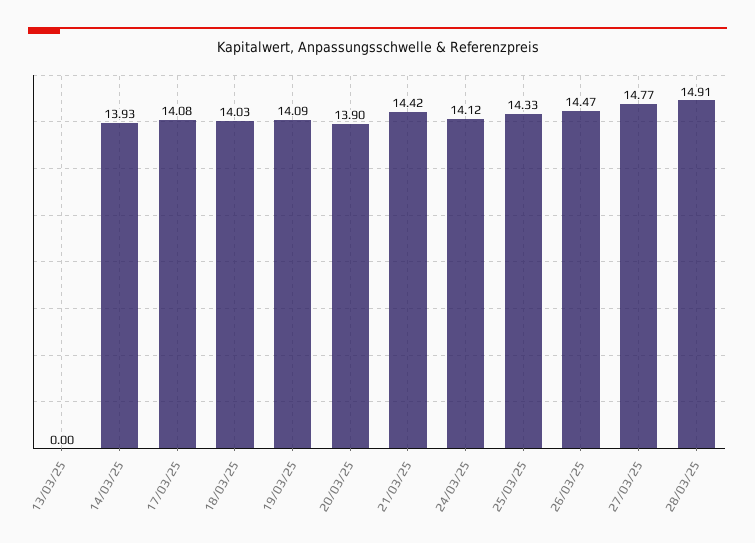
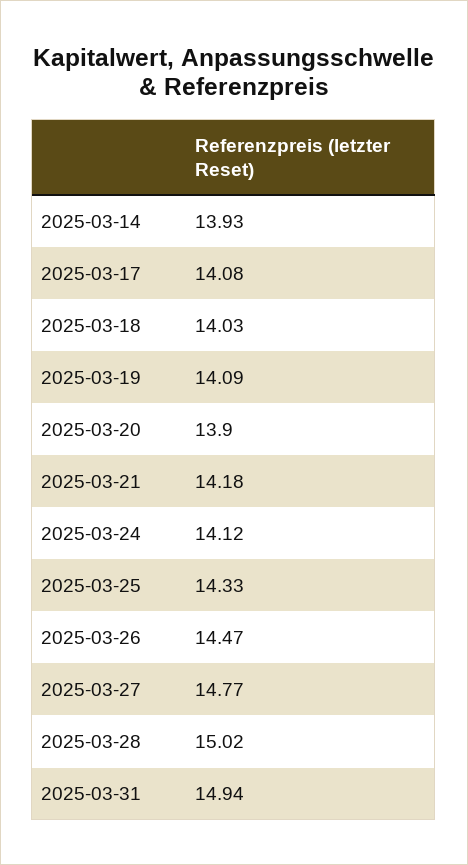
13/03/25: 0 -> none
21/03/25: 14.42 -> 14.18
28/03/25: 14.91 -> 15.02
2025-03-31: none -> 14.94

